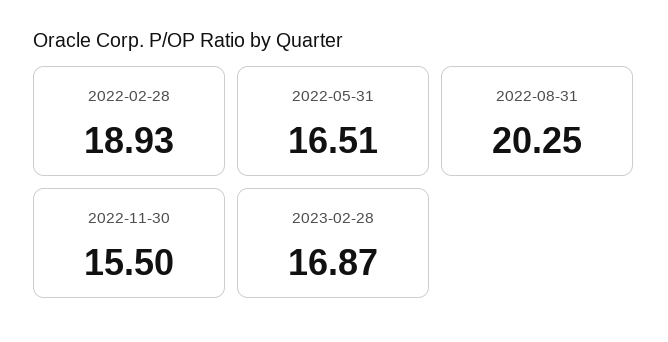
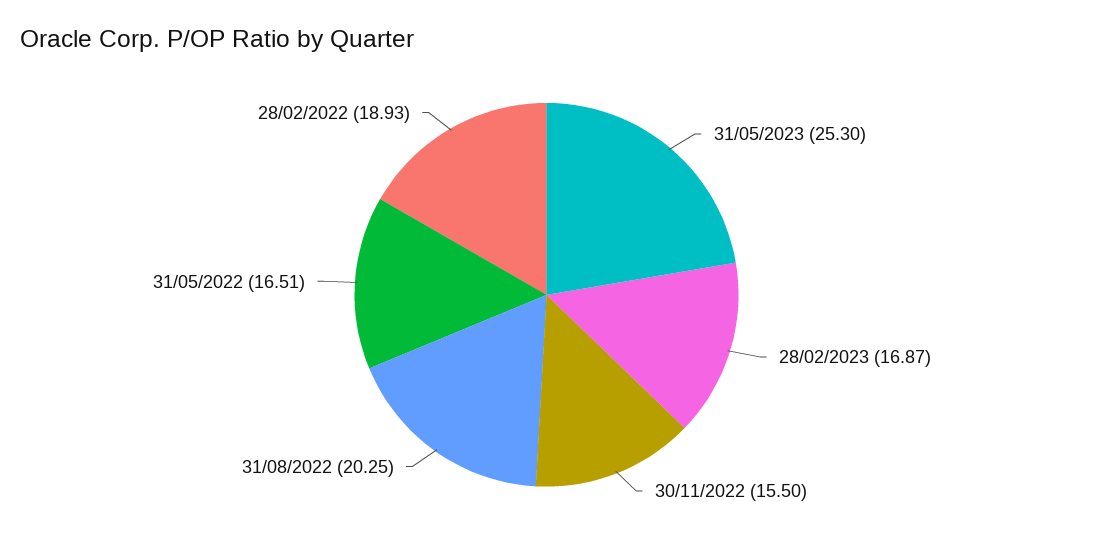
31/05/2023: none -> 25.3

